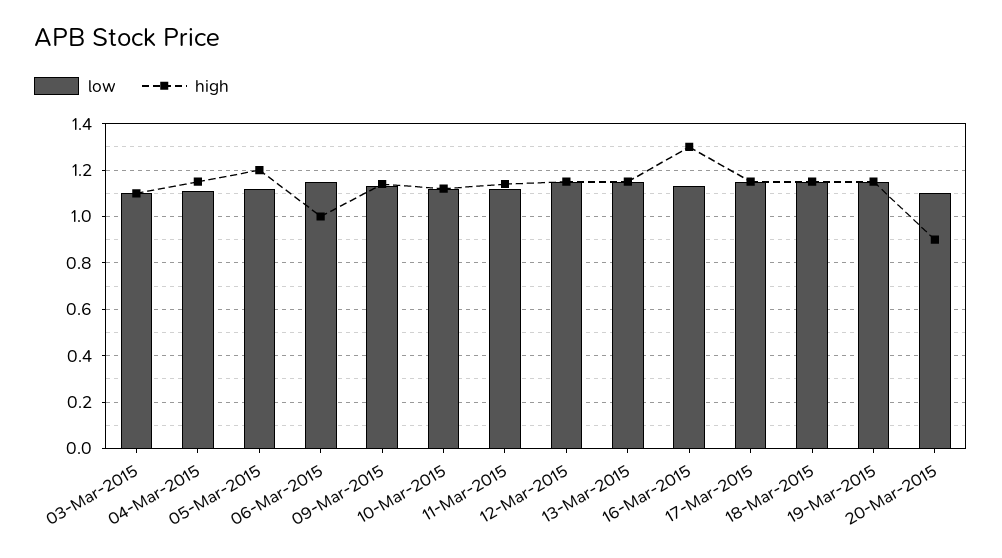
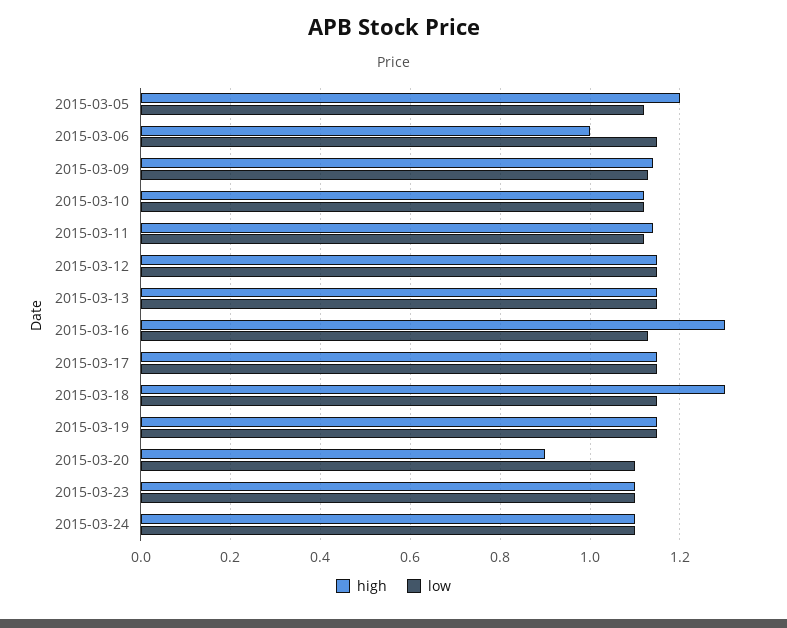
low, 03-Mar-2015: 1.1 -> none
high, 03-Mar-2015: 1.1 -> none
low, 04-Mar-2015: 1.1 -> none
high, 04-Mar-2015: 1.15 -> none
high, 18-Mar-2015: 1.15 -> 1.3
high, 2015-03-23: none -> 1.1
low, 2015-03-23: none -> 1.1
high, 2015-03-24: none -> 1.1
low, 2015-03-24: none -> 1.1

